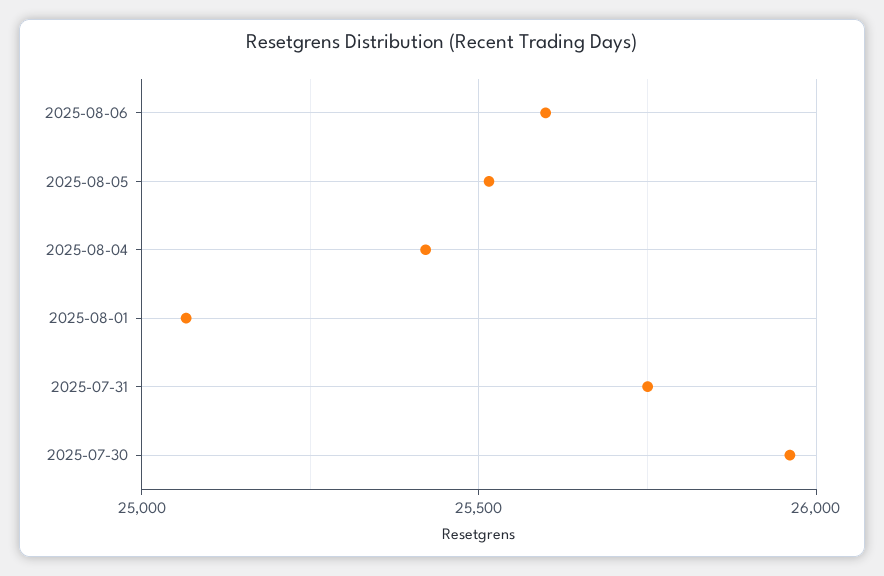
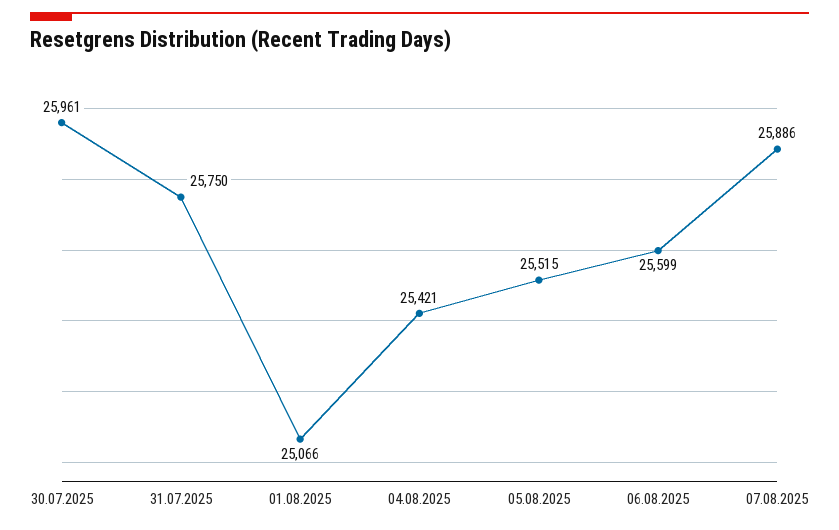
07.08.2025: none -> 25886

